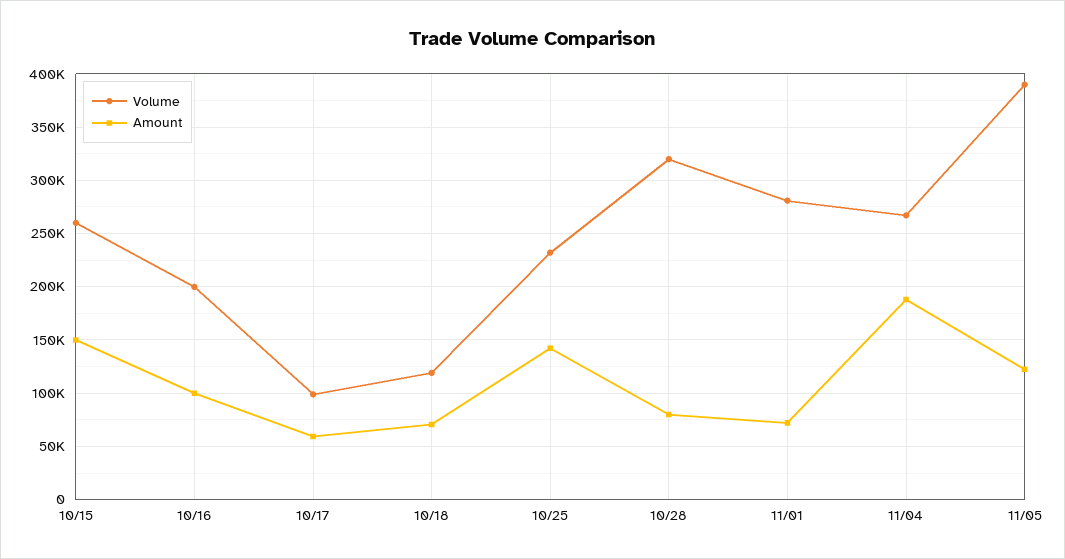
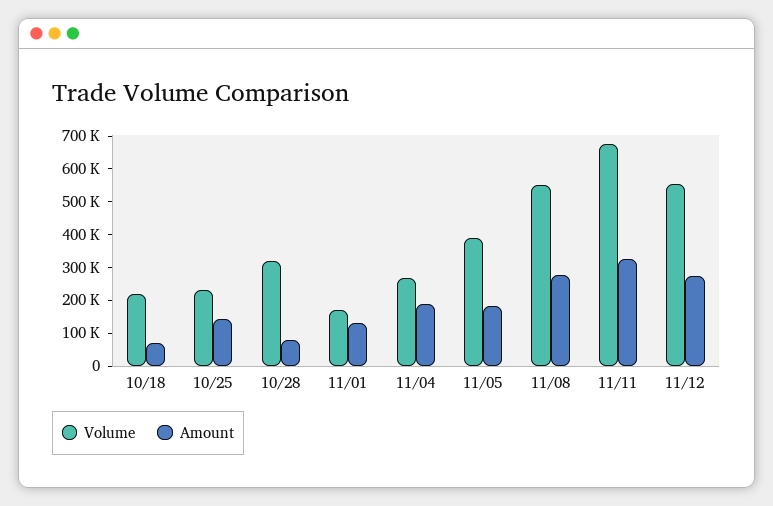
Volume, 10/15: 260000 -> none
Amount, 10/15: 150000 -> none
Volume, 10/16: 200000 -> none
Amount, 10/16: 100000 -> none
Volume, 10/17: 100000 -> none
Amount, 10/17: 60000 -> none
Volume, 10/18: 120000 -> 225000
Volume, 11/01: 280000 -> 175000
Amount, 11/01: 70000 -> 125000
Amount, 11/05: 120000 -> 175000
Volume, 11/08: none -> 550000
Amount, 11/08: none -> 275000
Volume, 11/11: none -> 675000
Amount, 11/11: none -> 325000
Volume, 11/12: none -> 550000
Amount, 11/12: none -> 275000

